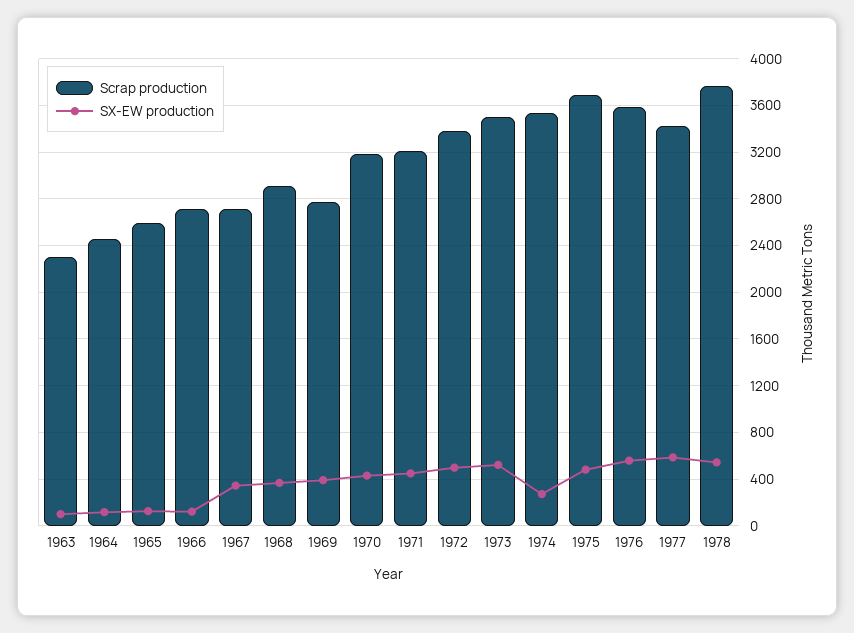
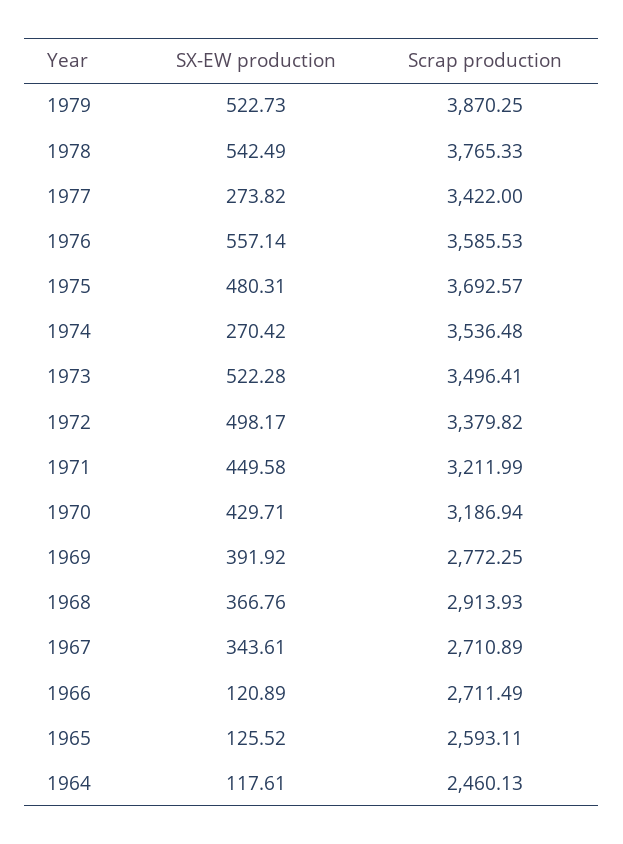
Scrap production, 1963: 2300 -> none
SX-EW production, 1963: 100 -> none
SX-EW production, 1977: 600 -> 273.82
SX-EW production, 1979: none -> 522.73
Scrap production, 1979: none -> 3870.25

